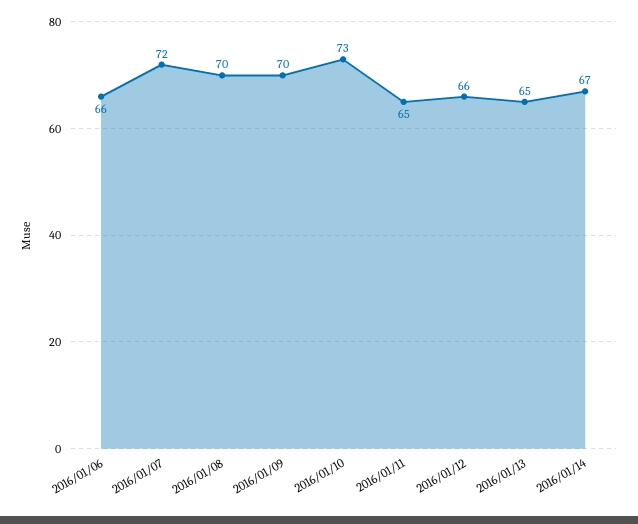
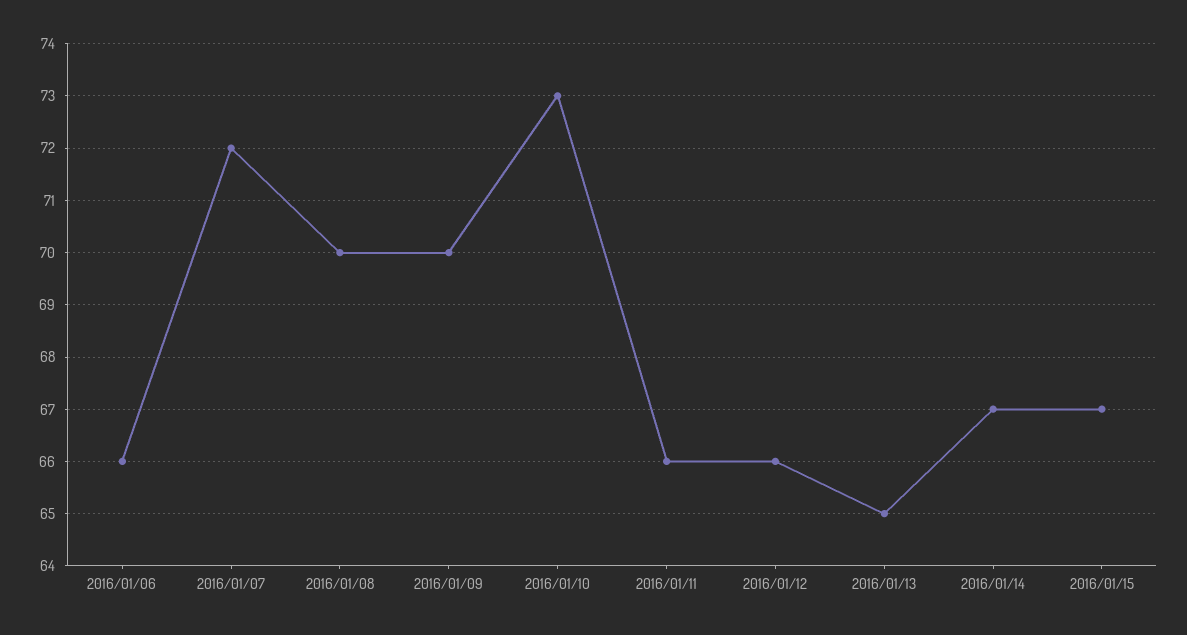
2016/01/11: 65 -> 66
2016/01/15: none -> 67

